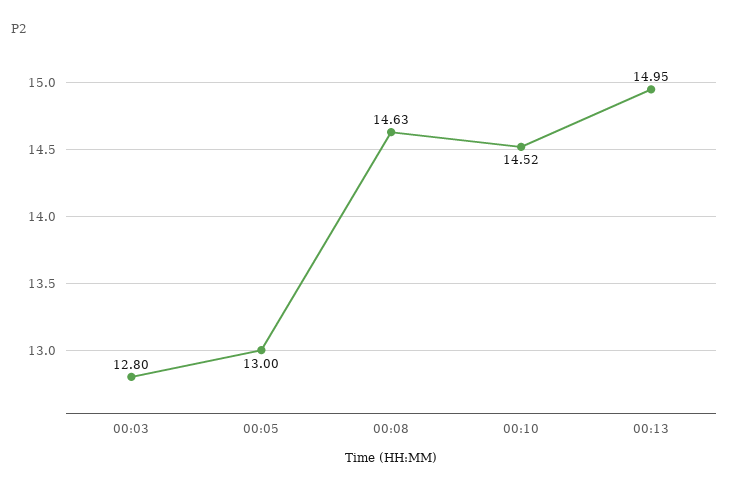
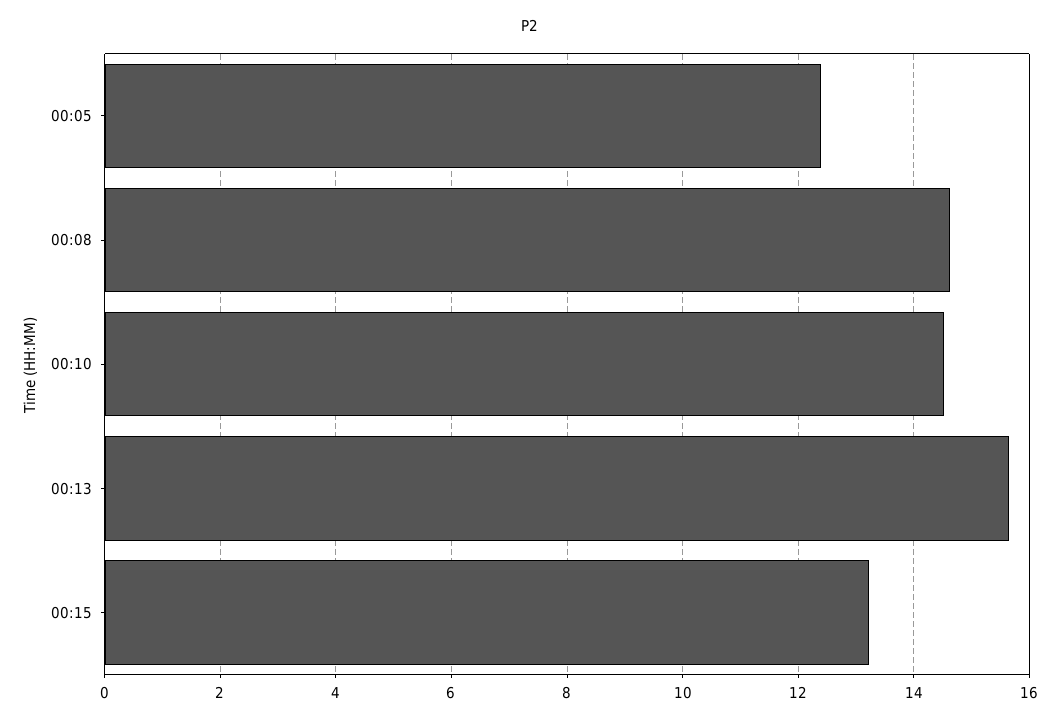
00:03: 12.8 -> none
00:05: 13 -> 12.4
00:13: 14.95 -> 15.6
00:15: none -> 13.2

